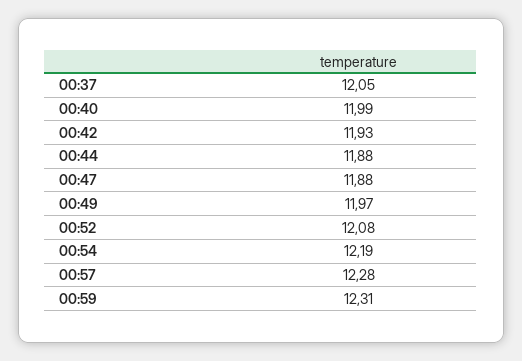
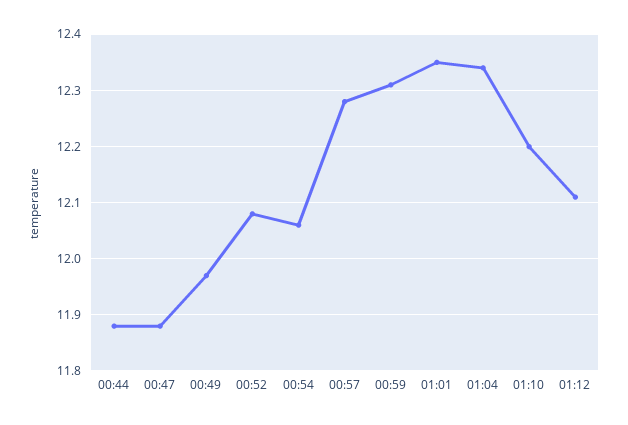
00:37: 12.05 -> none
00:40: 11.99 -> none
00:42: 11.93 -> none
00:54: 12.19 -> 12.05
01:01: none -> 12.35
01:04: none -> 12.35
01:10: none -> 12.2
01:12: none -> 12.1

